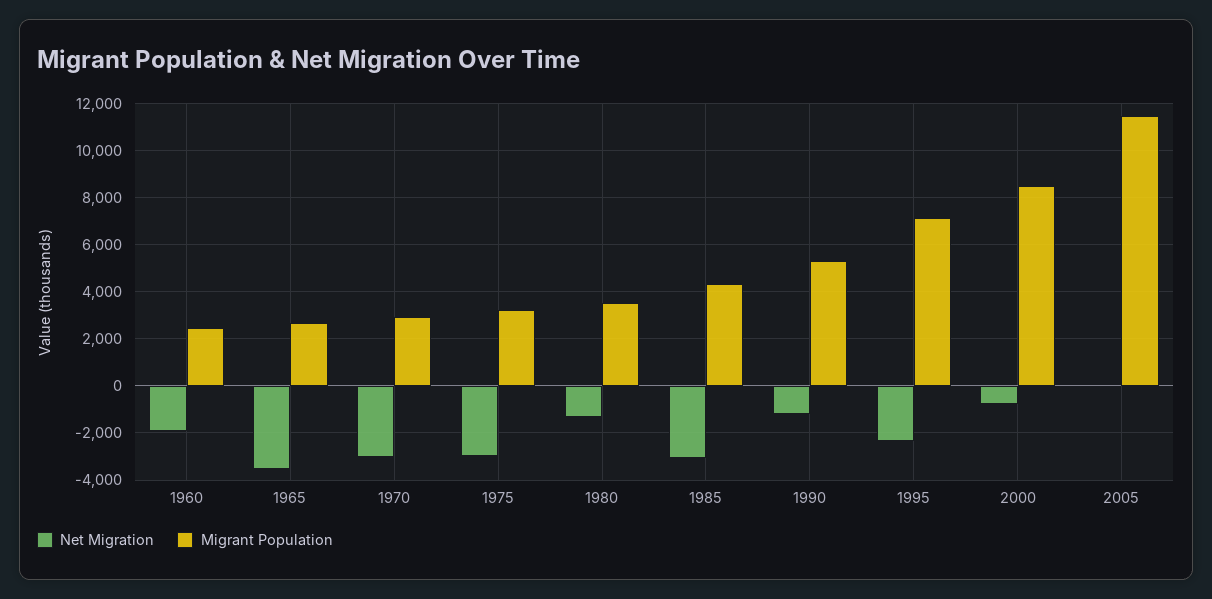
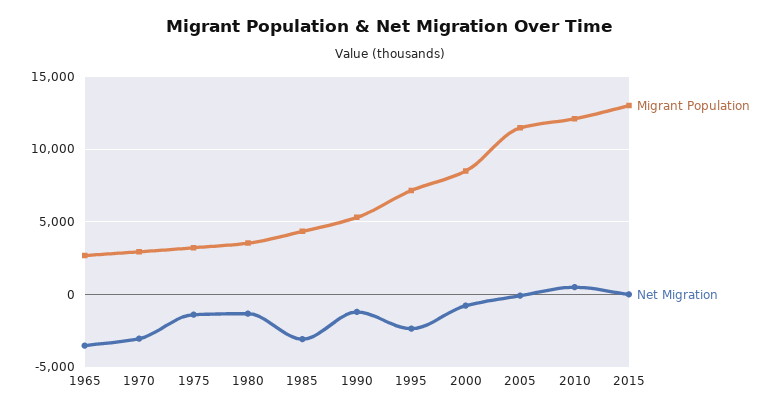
Net Migration, 1960: -2000 -> none
Migrant Population, 1960: 2500 -> none
Net Migration, 1975: -3000 -> -1500
Migrant Population, 2010: none -> 12000
Net Migration, 2010: none -> 500
Migrant Population, 2015: none -> 13000
Net Migration, 2015: none -> 0

